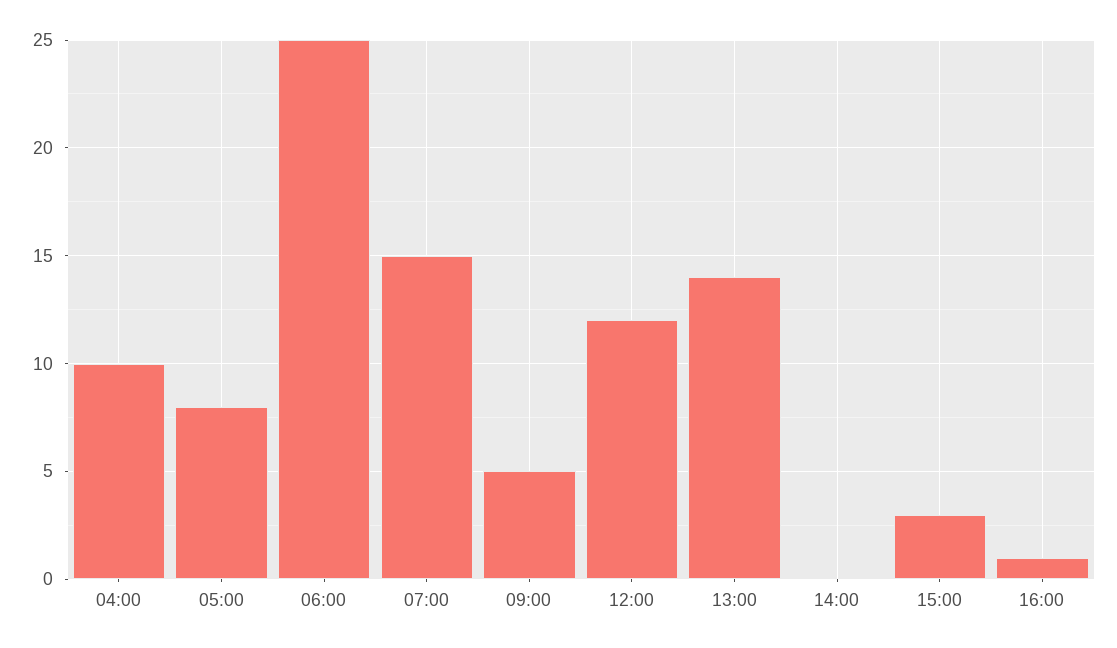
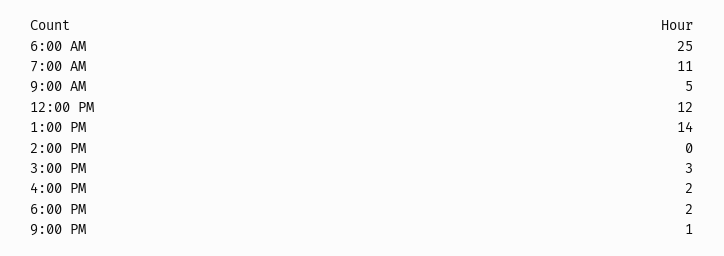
04:00: 10 -> none
05:00: 8 -> none
07:00: 15 -> 11
16:00: 1 -> 2
6:00 PM: none -> 2
9:00 PM: none -> 1

